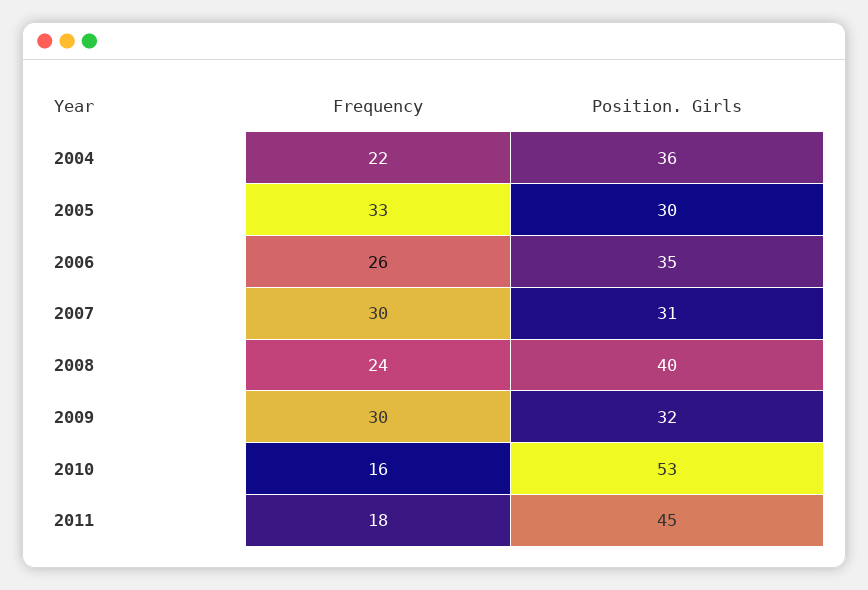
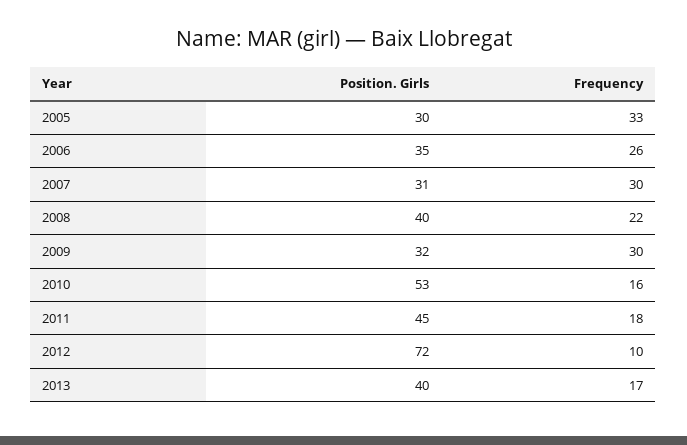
Frequency, 2004: 22 -> none
Position. Girls, 2004: 36 -> none
Frequency, 2008: 24 -> 22
Position. Girls, 2012: none -> 72
Frequency, 2012: none -> 10
Position. Girls, 2013: none -> 40
Frequency, 2013: none -> 17

